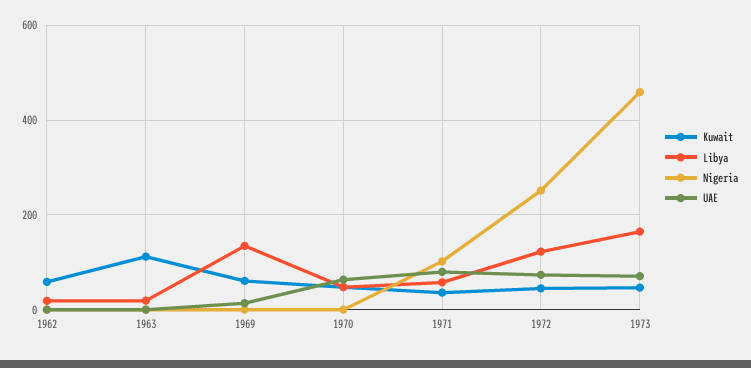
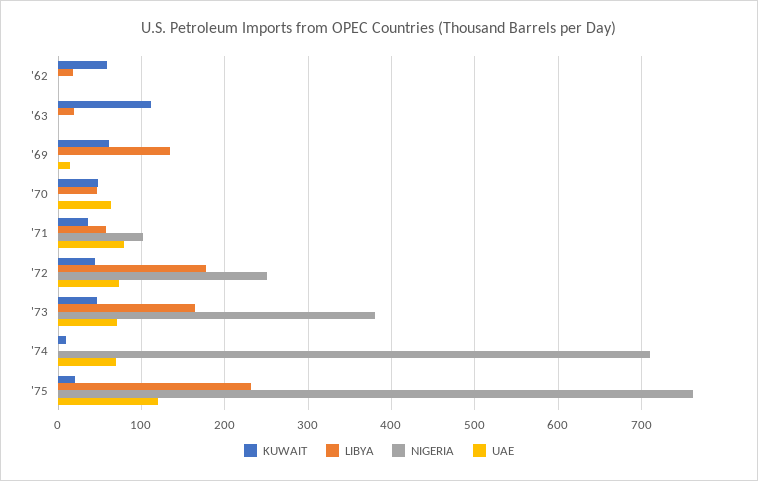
Libya, 1972: 120 -> 180
Nigeria, 1973: 460 -> 380
Kuwait, '74: none -> 10
Libya, '74: none -> 0
Nigeria, '74: none -> 710
UAE, '74: none -> 70
Kuwait, '75: none -> 20
Libya, '75: none -> 230
Nigeria, '75: none -> 760
UAE, '75: none -> 120

